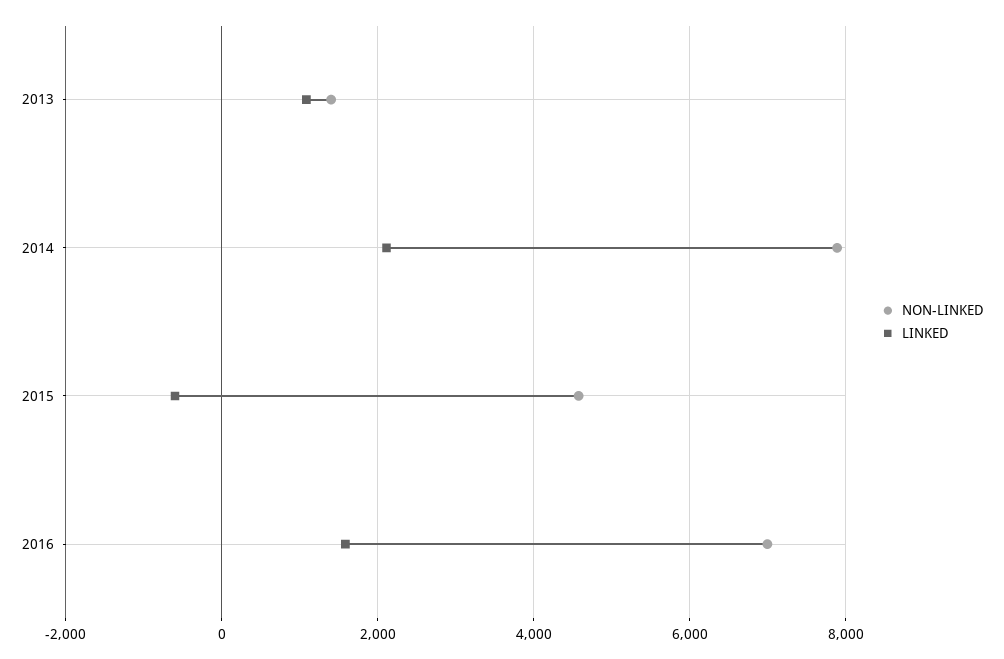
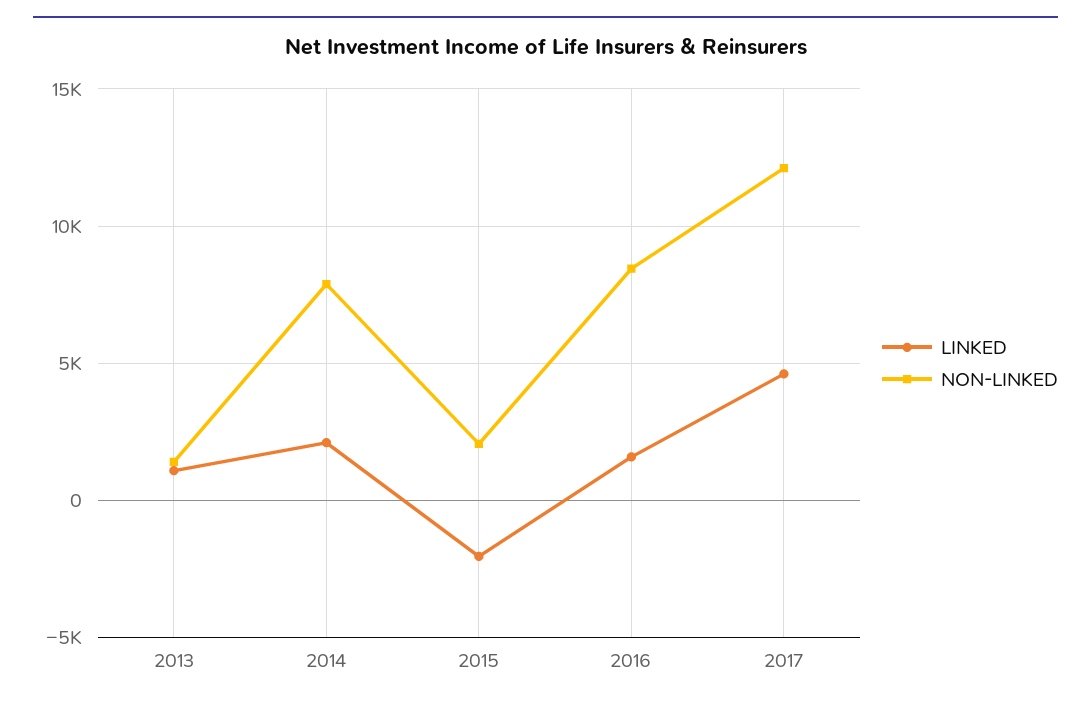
NON-LINKED, 2015: 4600 -> 2000
LINKED, 2015: -600 -> -2000
NON-LINKED, 2016: 7000 -> 8500
LINKED, 2017: none -> 4500
NON-LINKED, 2017: none -> 12000

